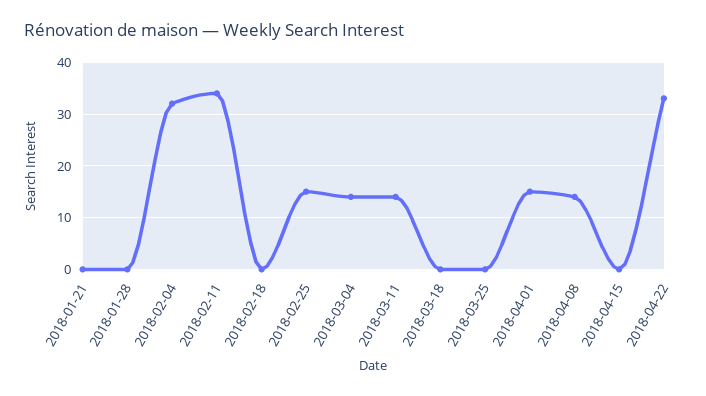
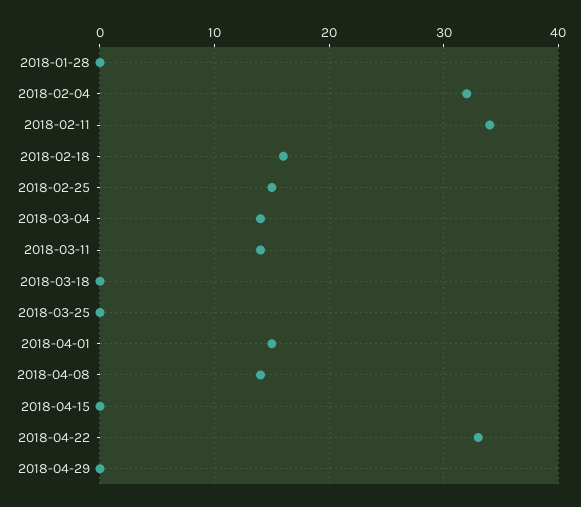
2018-01-21: 0 -> none
2018-02-18: 0 -> 16
2018-04-29: none -> 0

